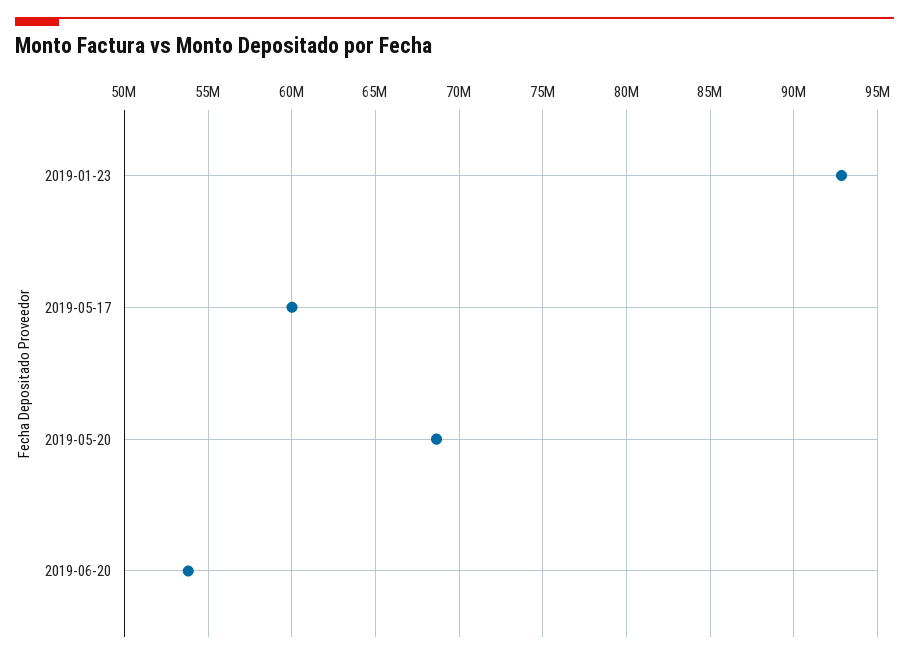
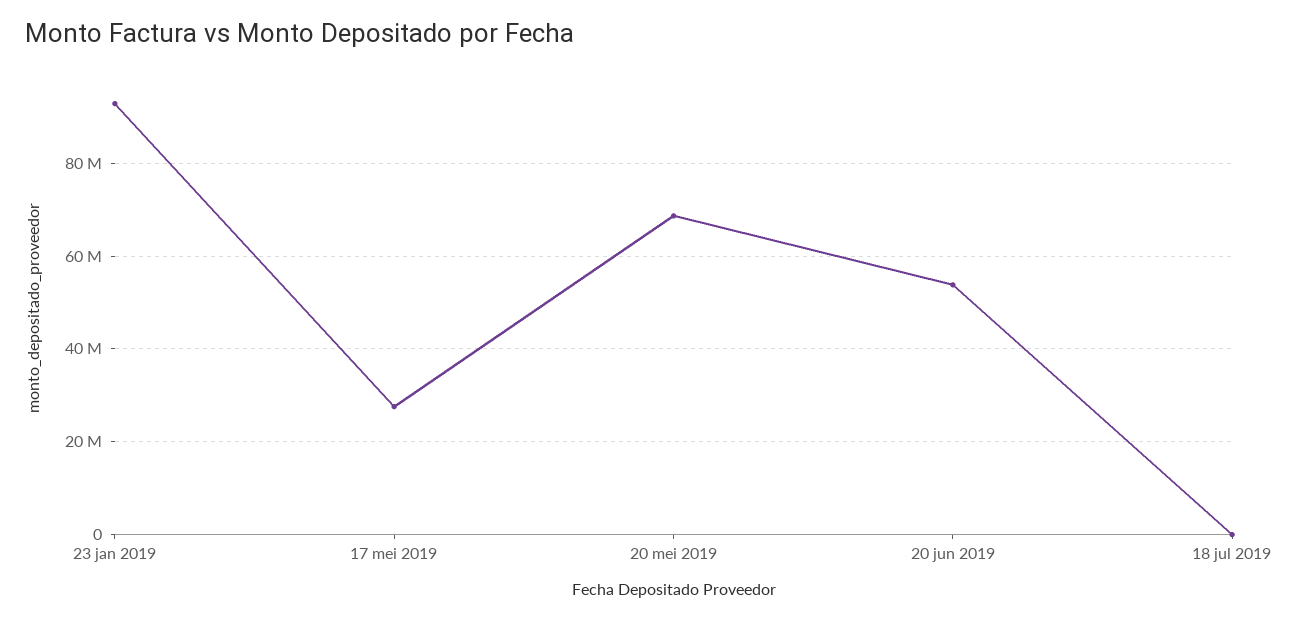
2019-05-17: 60000000 -> 28000000
18 jul 2019: none -> 0

